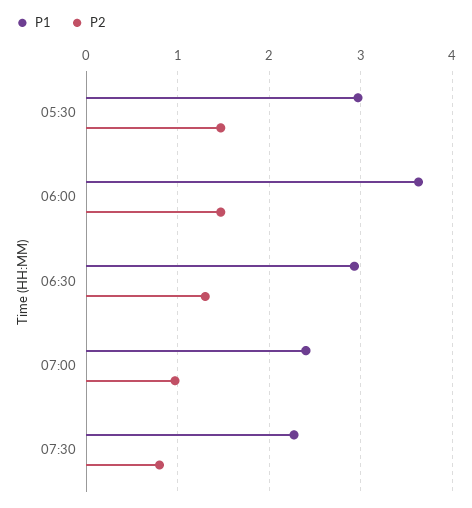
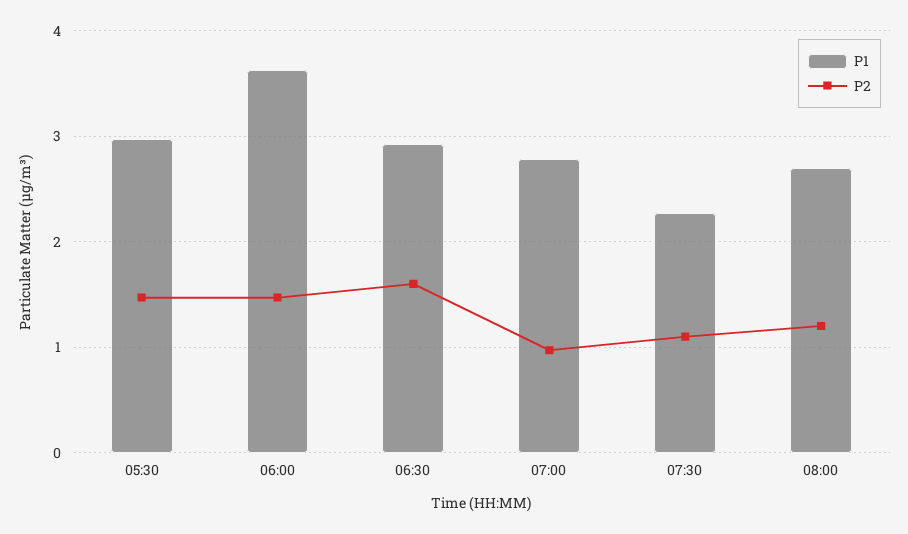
P2, 06:30: 1.3 -> 1.6
P1, 07:00: 2.4 -> 2.8
P2, 07:30: 0.8 -> 1.1
P1, 08:00: none -> 2.7
P2, 08:00: none -> 1.2

